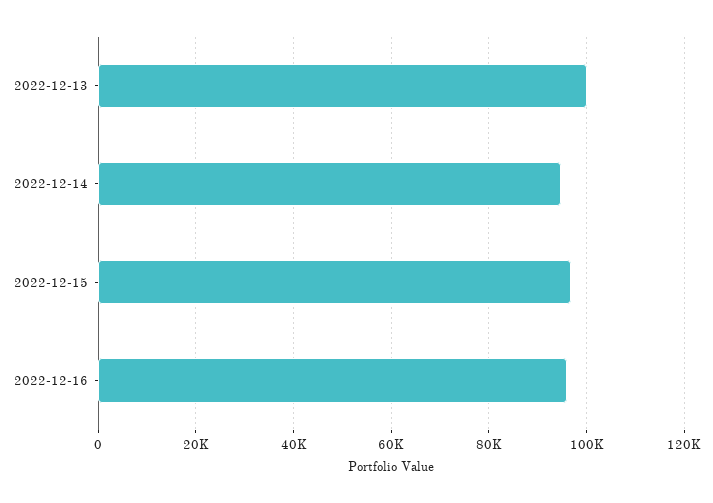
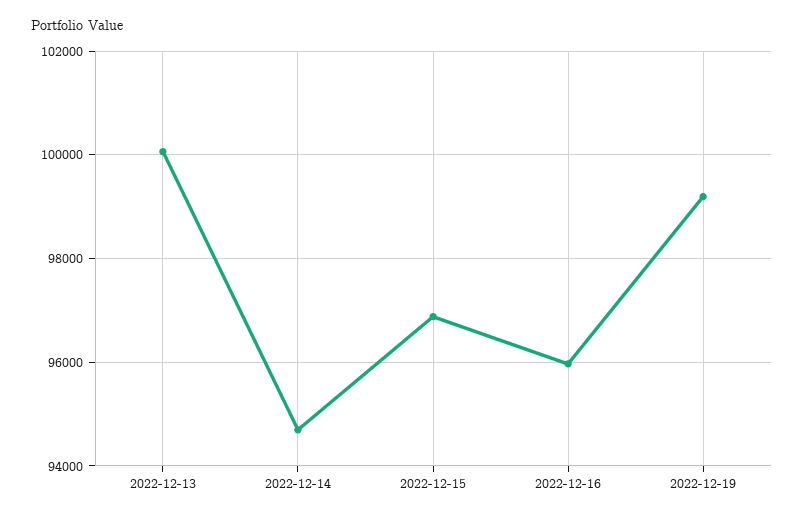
2022-12-19: none -> 99200

